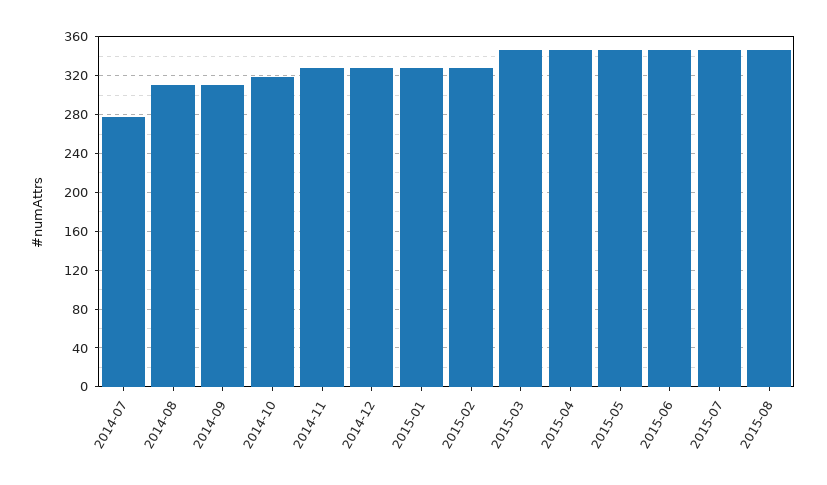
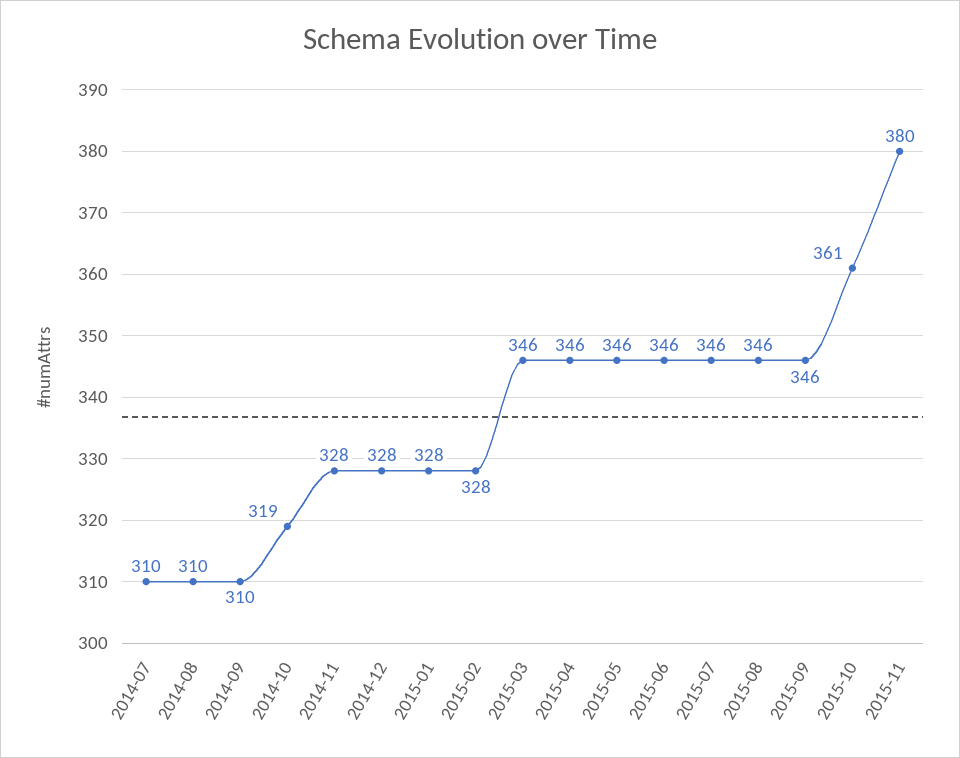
2014-07: 280 -> 310
2015-09: none -> 346
2015-10: none -> 361
2015-11: none -> 380

